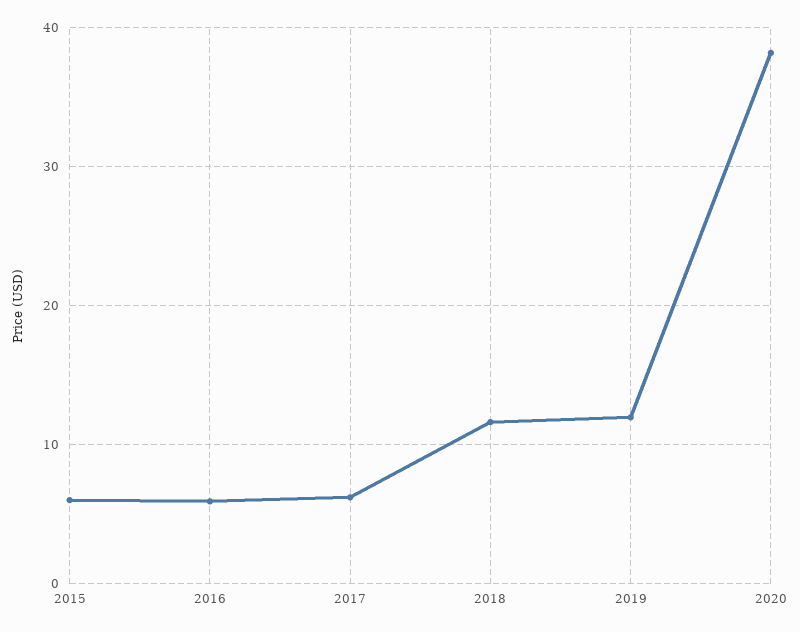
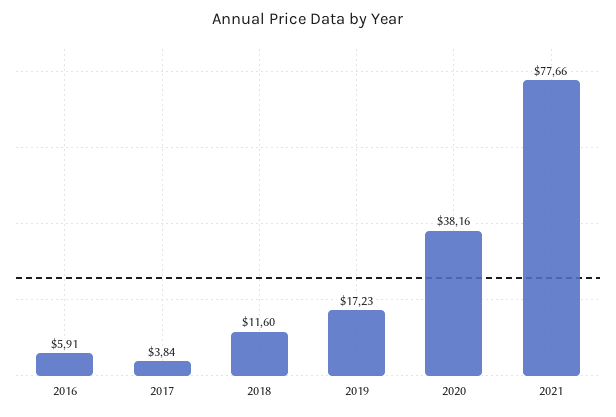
2015: 6 -> none
2017: 6 -> 3.84
2019: 12 -> 17.23
2021: none -> 77.66

